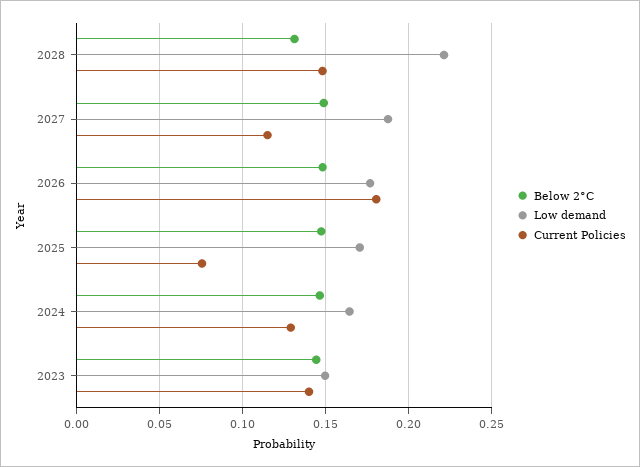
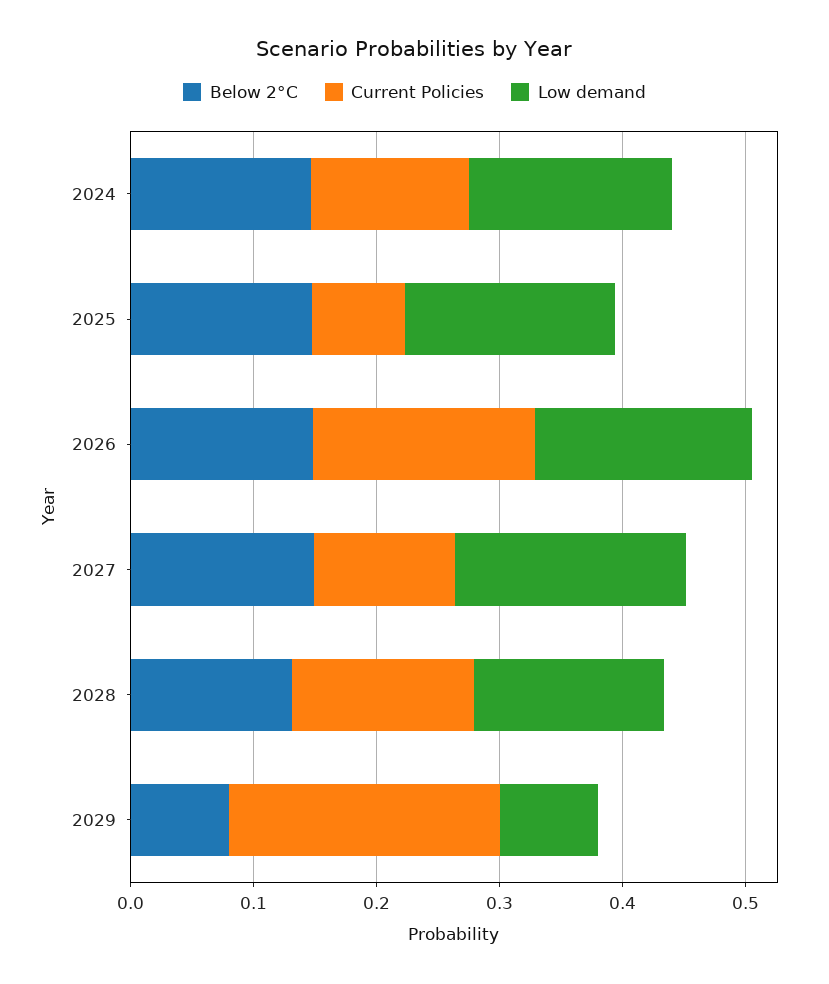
Low demand, 2028: 0.22 -> 0.16
Below 2°C, 2023: 0.145 -> none
Low demand, 2023: 0.15 -> none
Current Policies, 2023: 0.14 -> none
Below 2°C, 2029: none -> 0.08
Current Policies, 2029: none -> 0.22
Low demand, 2029: none -> 0.08

